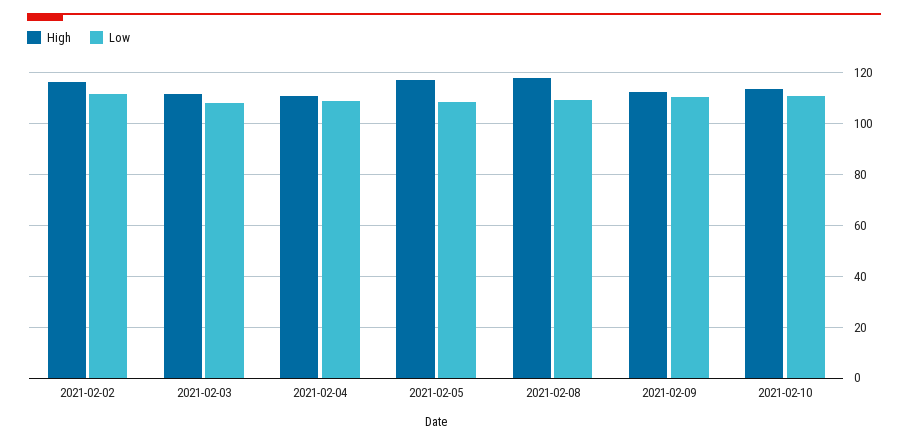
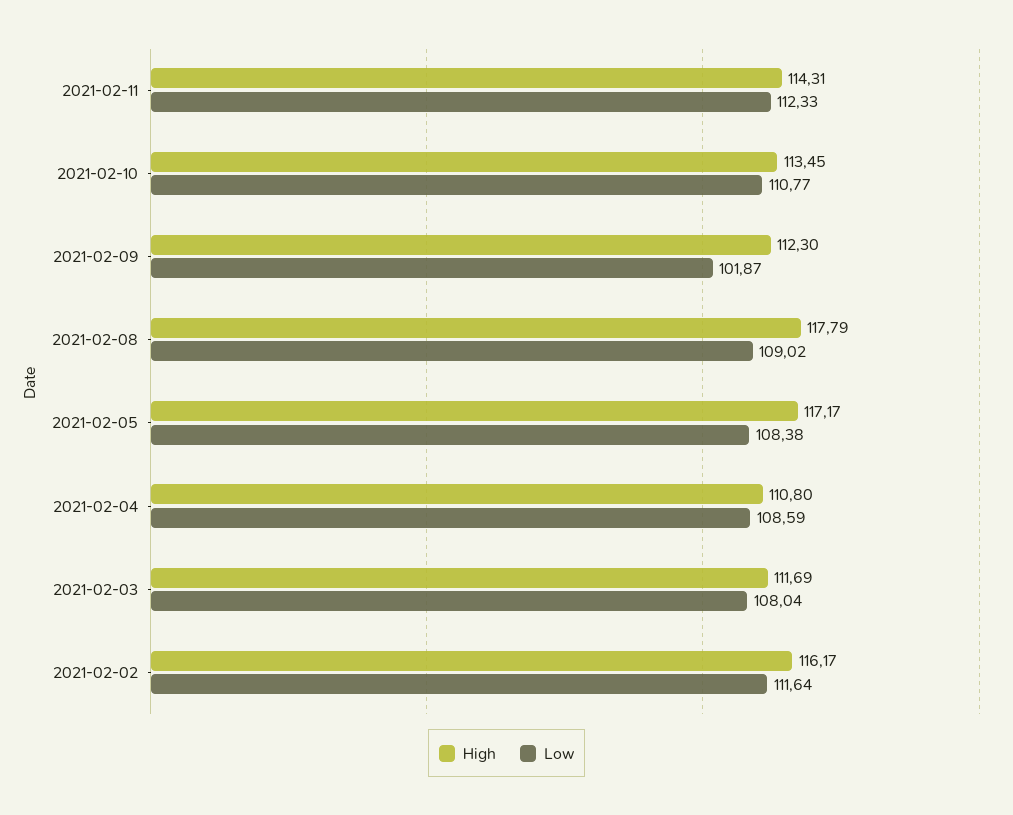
Low, 2021-02-09: 110 -> 101.87
High, 2021-02-11: none -> 114.31
Low, 2021-02-11: none -> 112.33

